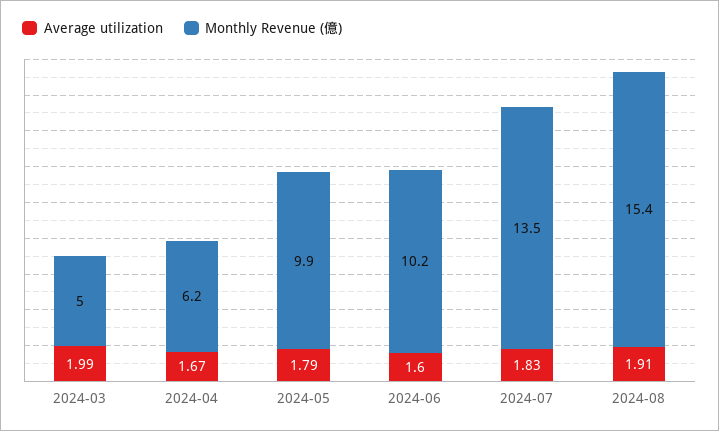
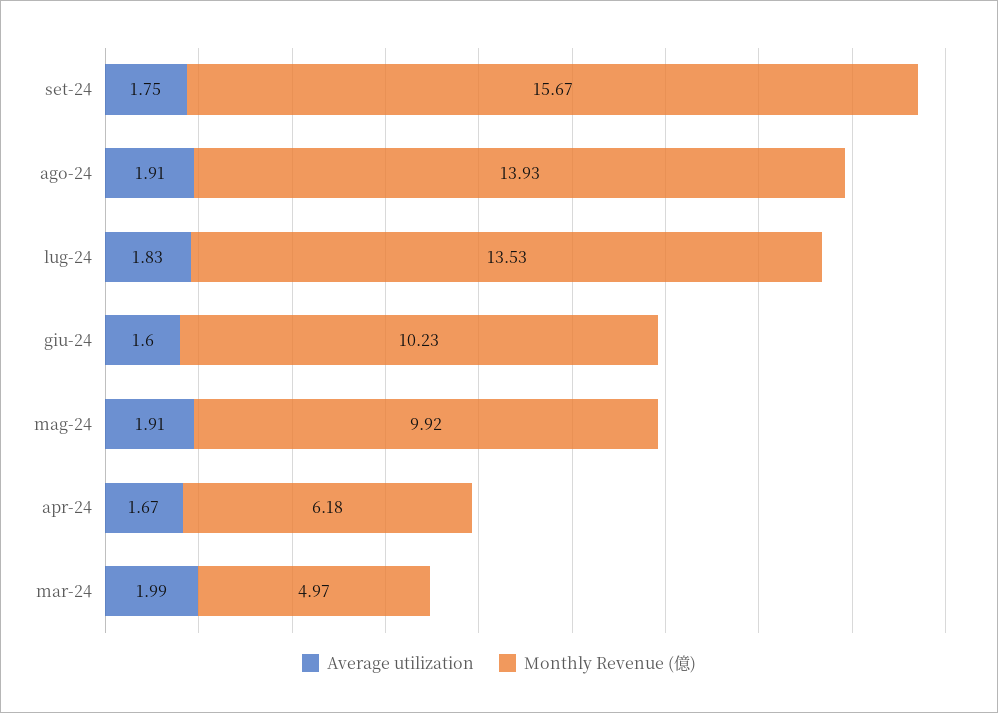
Average utilization, 2024-05: 1.79 -> 1.91
Monthly Revenue (億), 2024-08: 15.4 -> 13.93
Average utilization, set-24: none -> 1.75
Monthly Revenue (億), set-24: none -> 15.67

